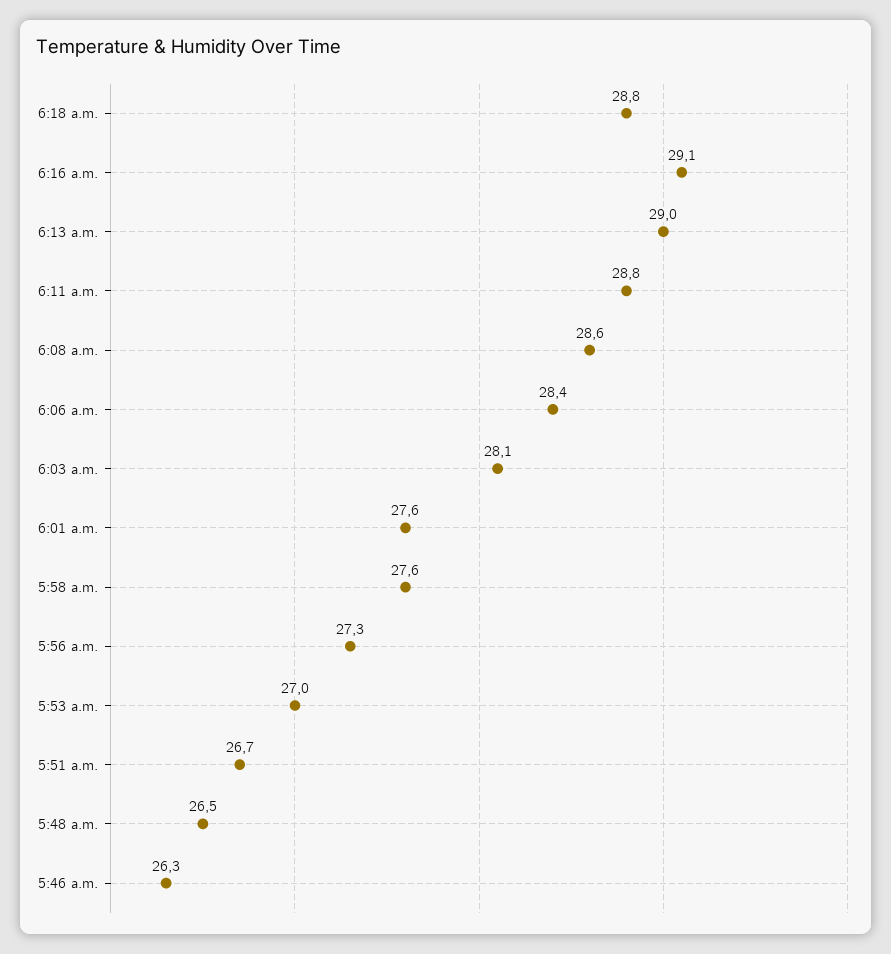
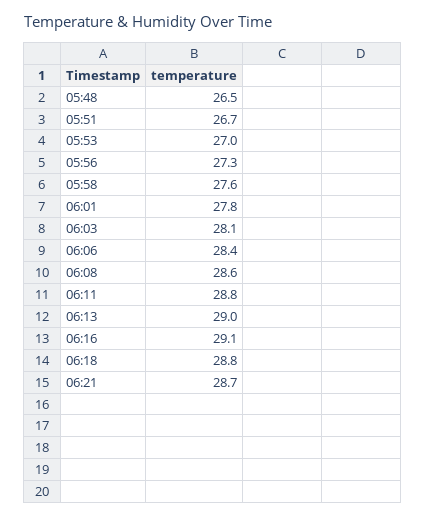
6:01 a.m.: 27.6 -> 27.8
5:46 a.m.: 26.3 -> none
06:21: none -> 28.7

